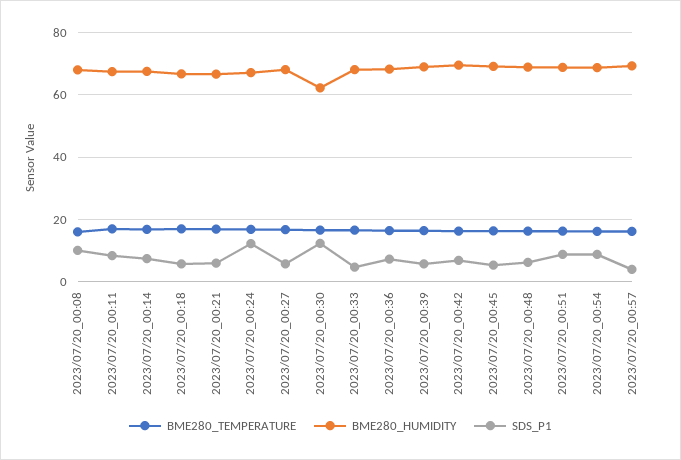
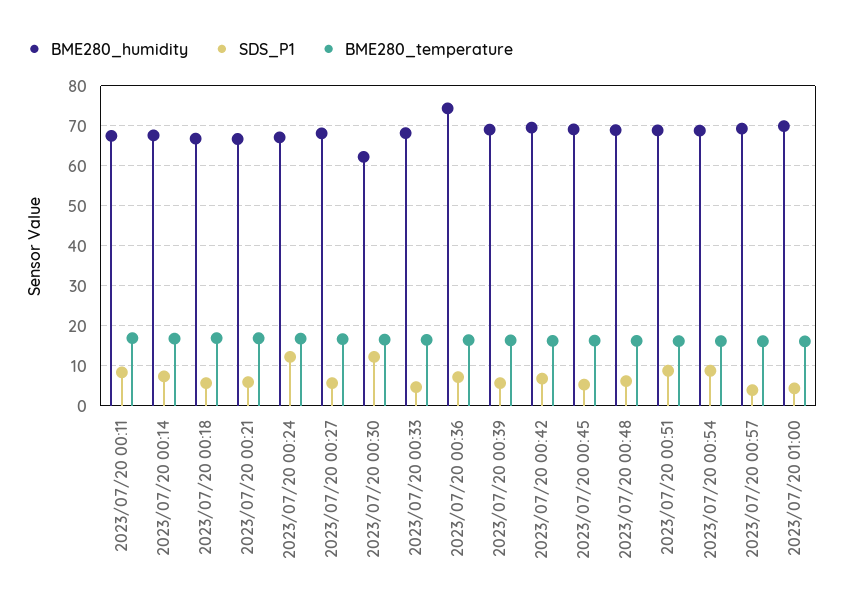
BME280_TEMPERATURE, 2023/07/20_00:08: 16 -> none
BME280_HUMIDITY, 2023/07/20_00:08: 68 -> none
SDS_P1, 2023/07/20_00:08: 10 -> none
BME280_HUMIDITY, 2023/07/20_00:36: 68 -> 74
BME280_HUMIDITY, 2023/07/20 01:00: none -> 70
SDS_P1, 2023/07/20 01:00: none -> 4
BME280_TEMPERATURE, 2023/07/20 01:00: none -> 16

